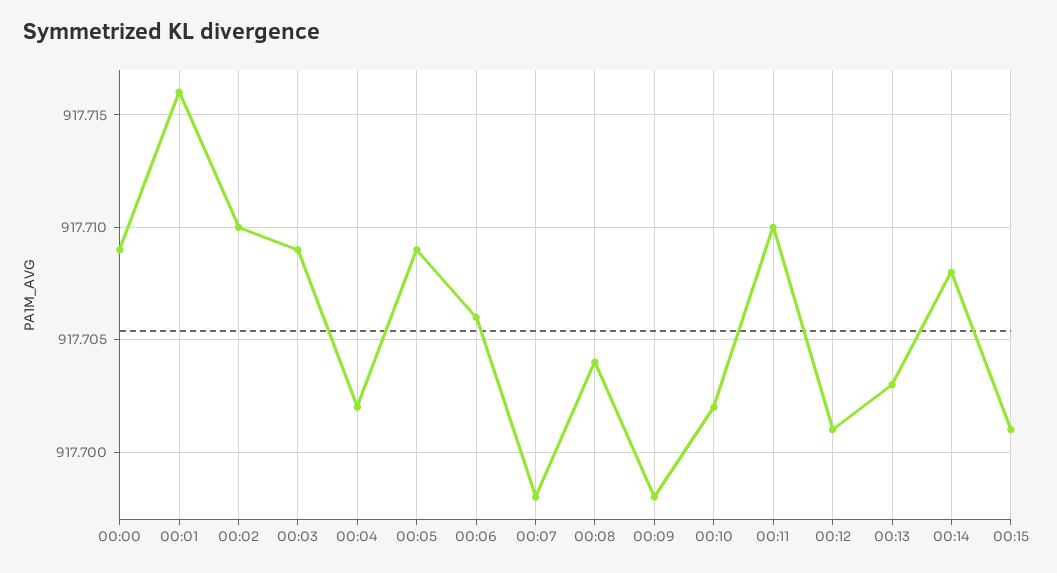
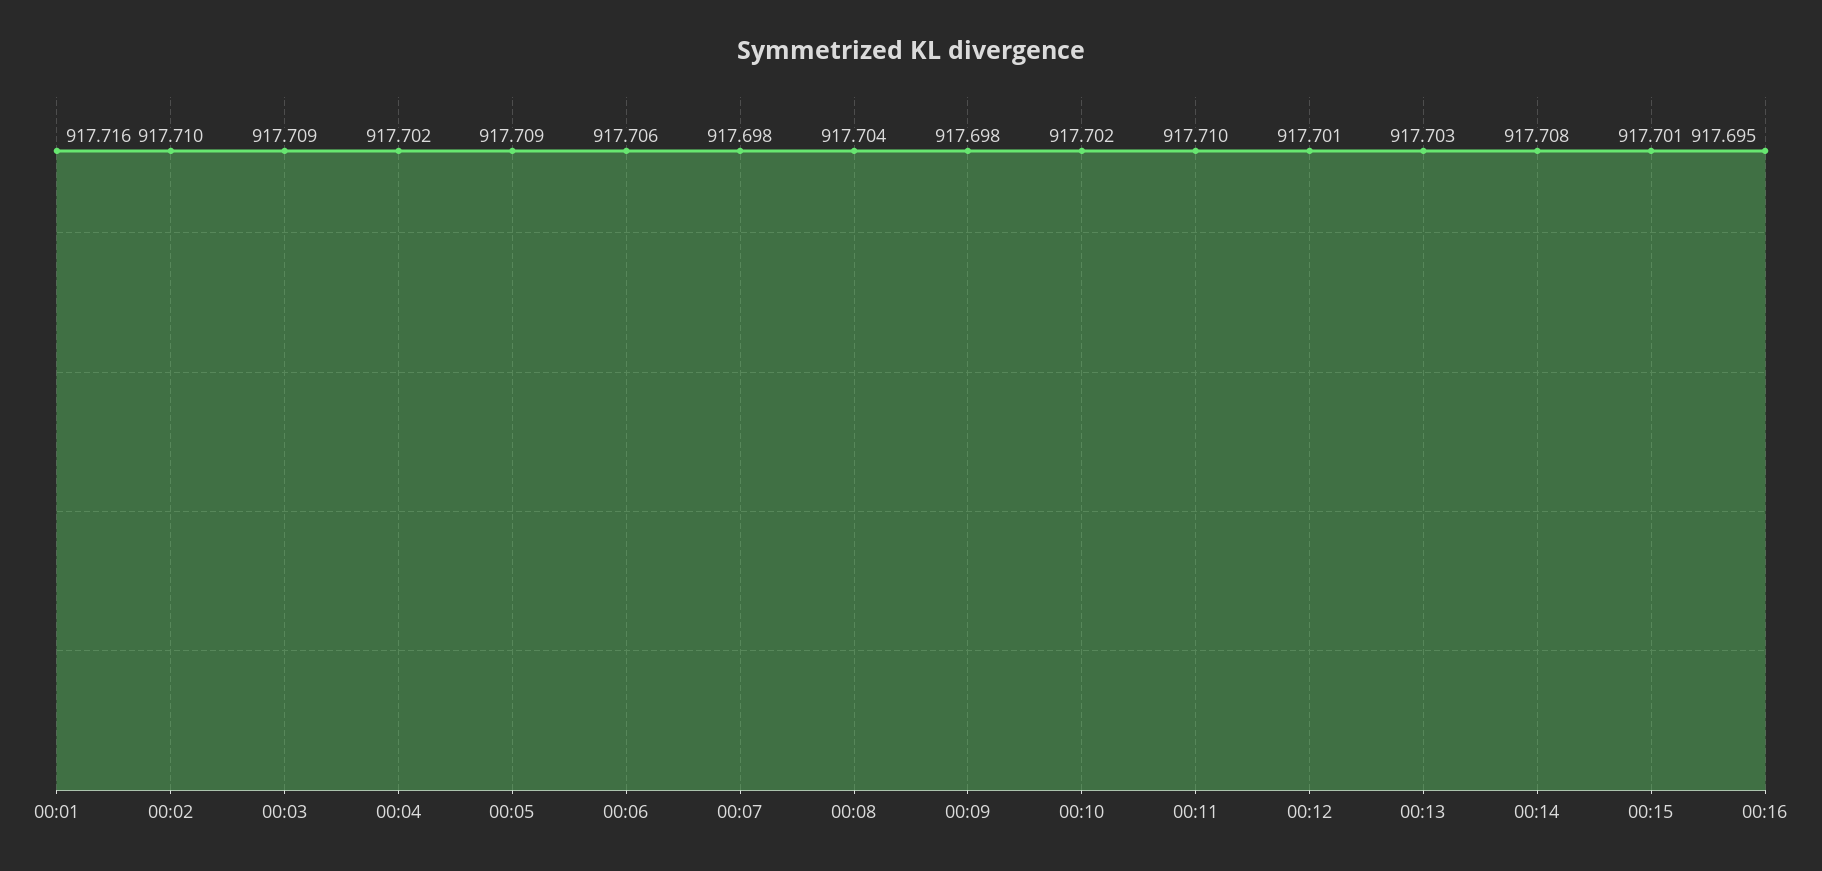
00:00: 917.709 -> none
00:16: none -> 917.695

